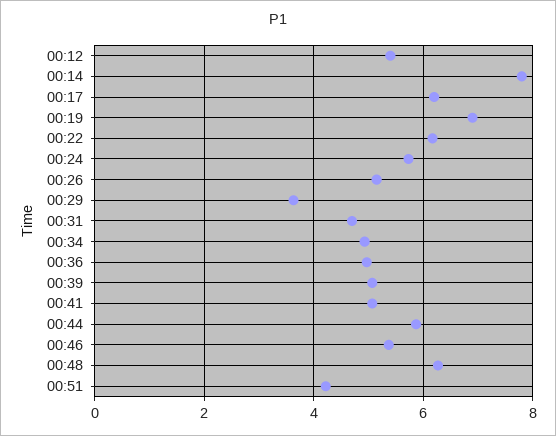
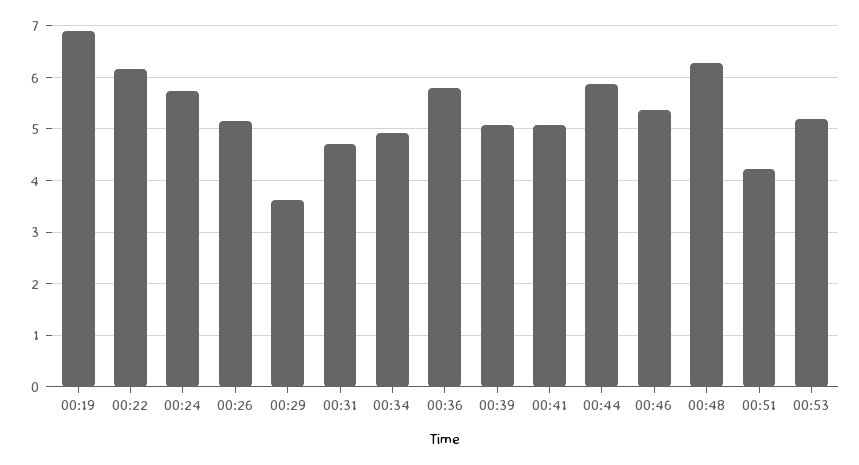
00:12: 5.4 -> none
00:14: 7.8 -> none
00:17: 6.2 -> none
00:36: 5 -> 5.8
00:53: none -> 5.2

